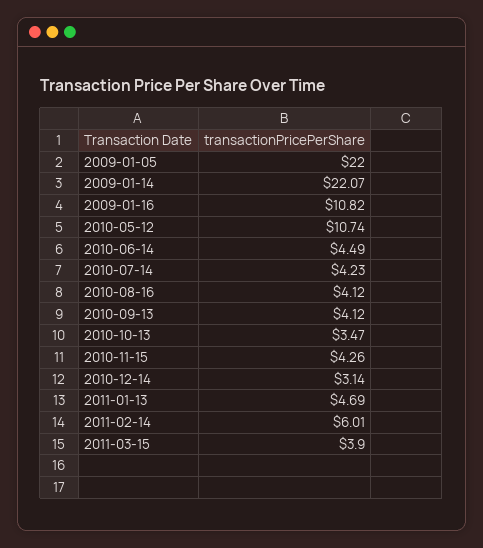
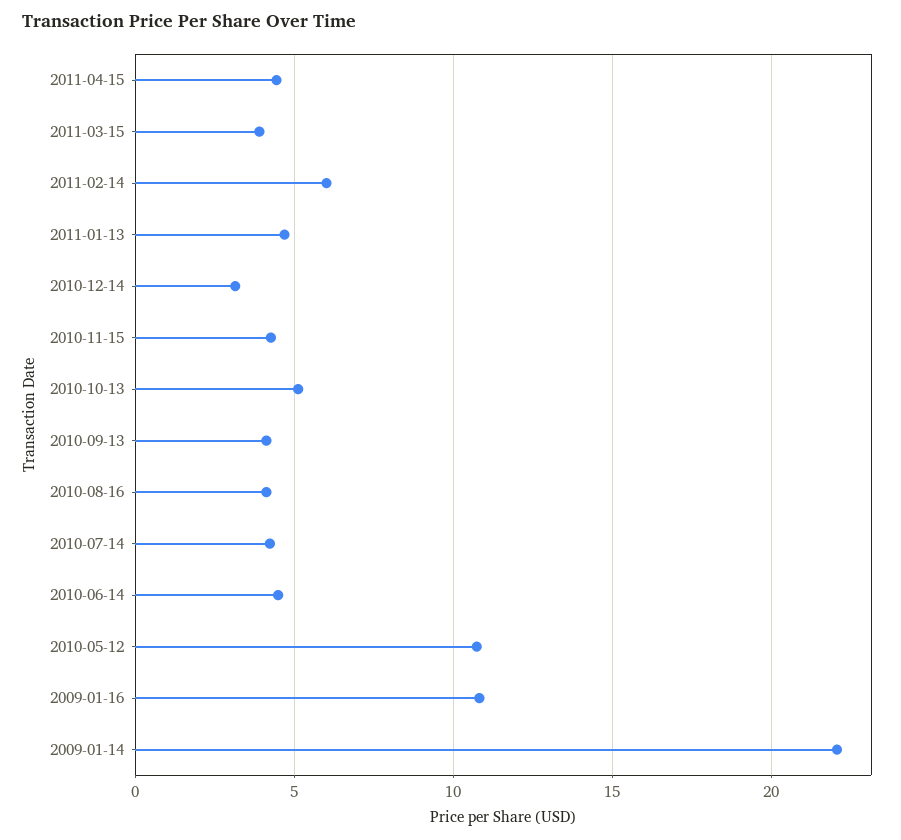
2009-01-05: 22 -> none
2010-10-13: 3.47 -> 5
2011-04-15: none -> 4.5

